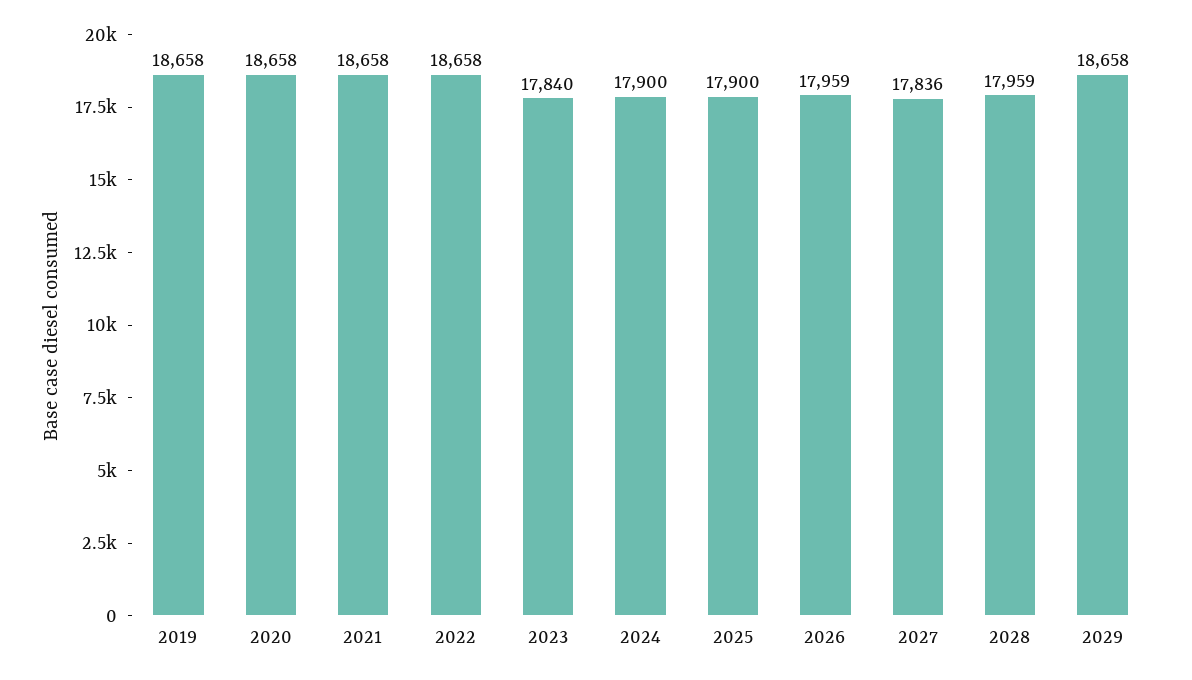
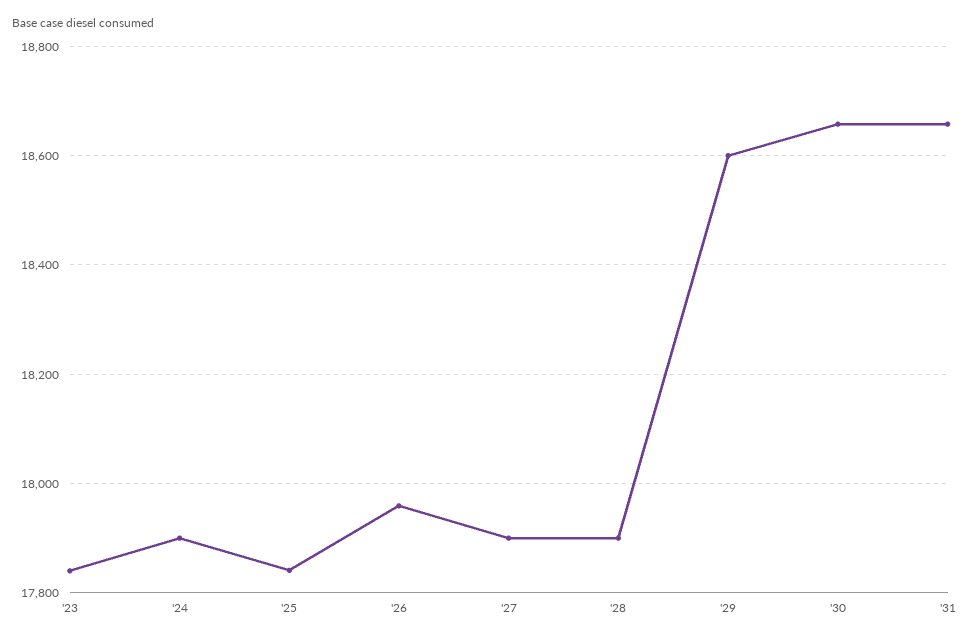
2019: 18658 -> none
2020: 18658 -> none
2021: 18658 -> none
2022: 18658 -> none
2025: 17900 -> 17840
2027: 17836 -> 17900
2028: 17959 -> 17900
2029: 18658 -> 18600
'30: none -> 18660
'31: none -> 18660

